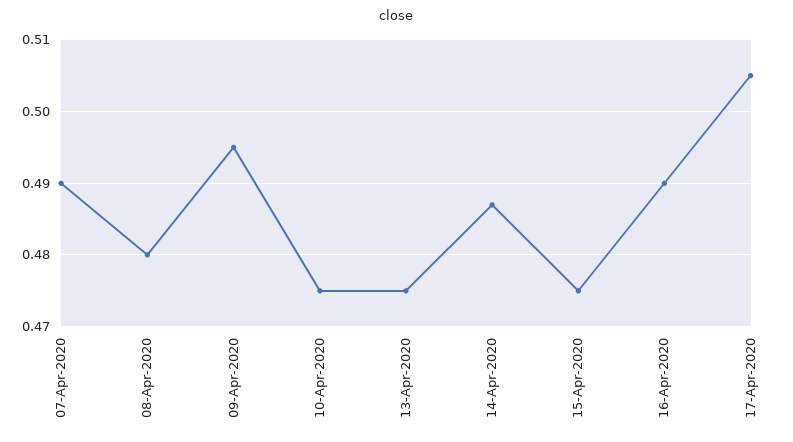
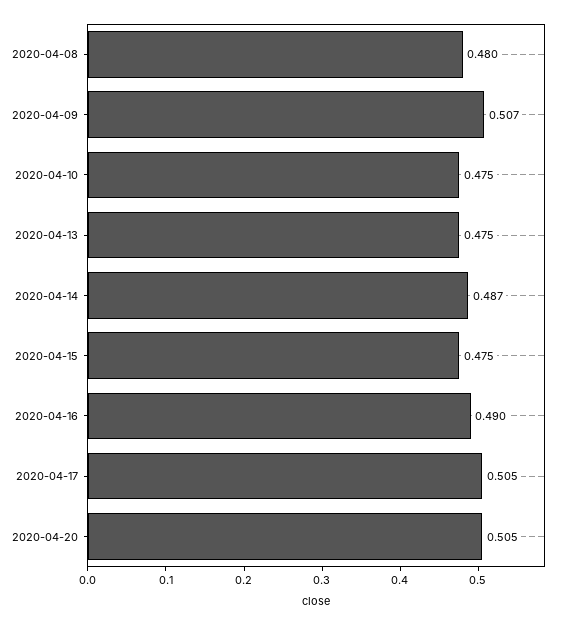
07-Apr-2020: 0.49 -> none
09-Apr-2020: 0.495 -> 0.507
2020-04-20: none -> 0.505

